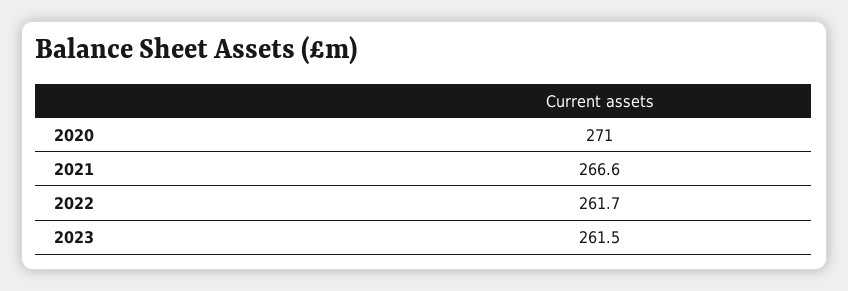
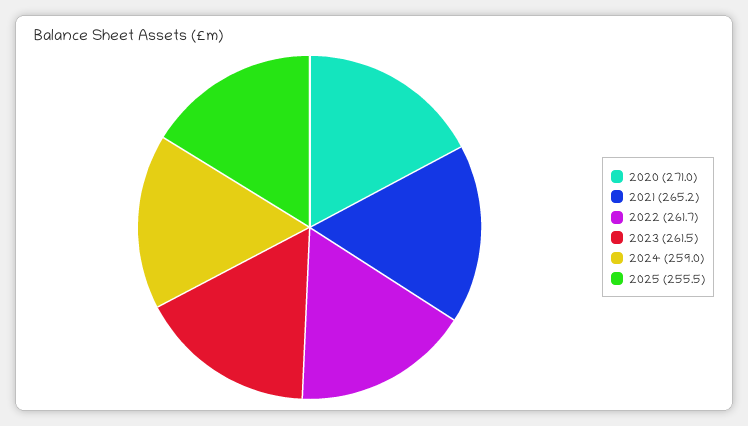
2021: 266.6 -> 265.2
2024: none -> 259
2025: none -> 255.5

